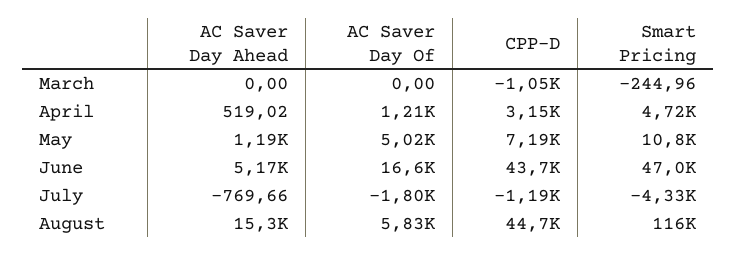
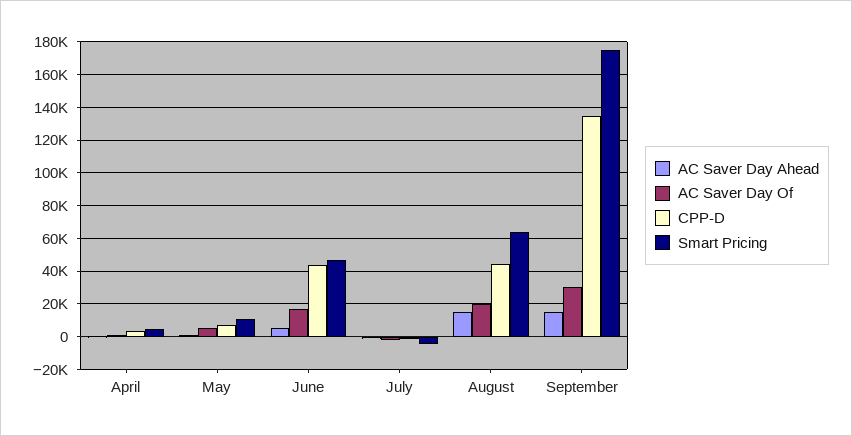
AC Saver Day Ahead, March: 0 -> none
AC Saver Day Of, March: 0 -> none
CPP-D, March: -1050 -> none
Smart Pricing, March: -244.96 -> none
AC Saver Day Of, August: 5830 -> 20000
Smart Pricing, August: 116000 -> 65000
AC Saver Day Ahead, September: none -> 15000
AC Saver Day Of, September: none -> 30000
CPP-D, September: none -> 135000
Smart Pricing, September: none -> 175000

